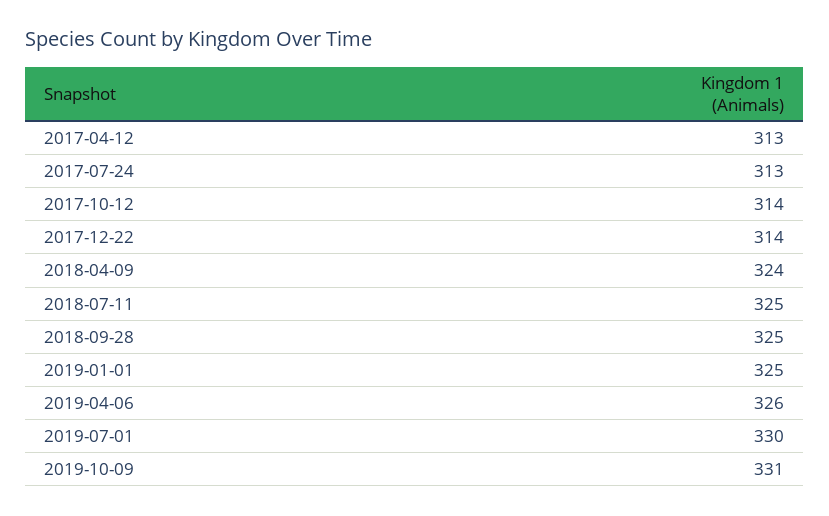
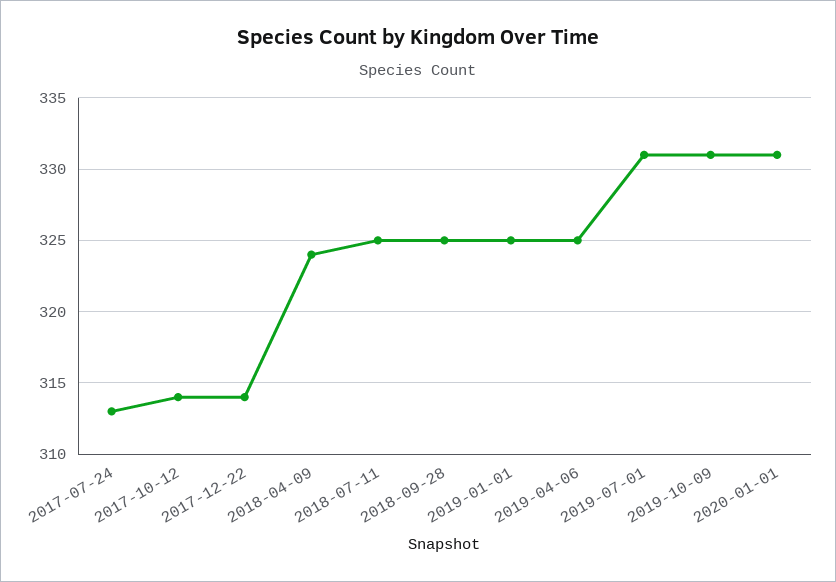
2017-04-12: 313 -> none
2019-04-06: 326 -> 325
2019-07-01: 330 -> 331
2020-01-01: none -> 331

